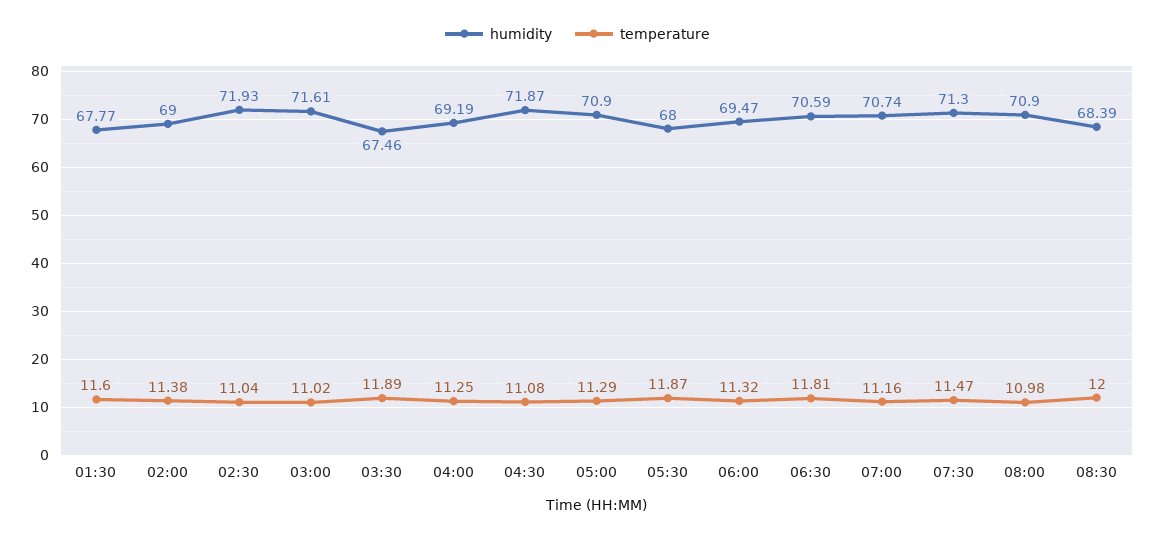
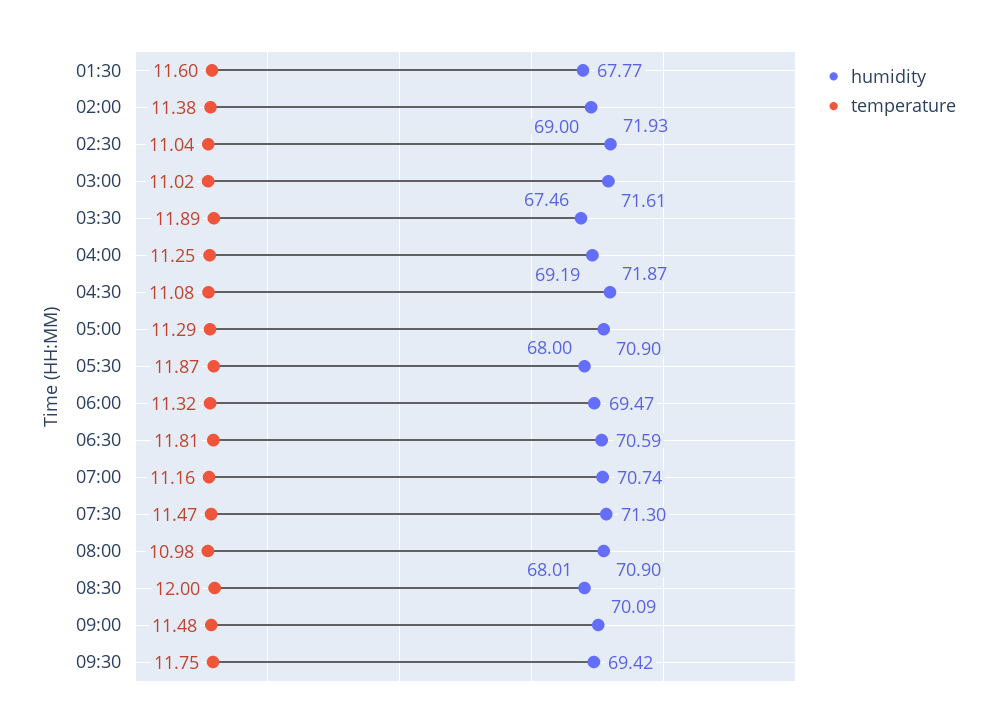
humidity, 08:30: 68.39 -> 68.01
humidity, 09:00: none -> 70.09
temperature, 09:00: none -> 11.48
humidity, 09:30: none -> 69.42
temperature, 09:30: none -> 11.75

